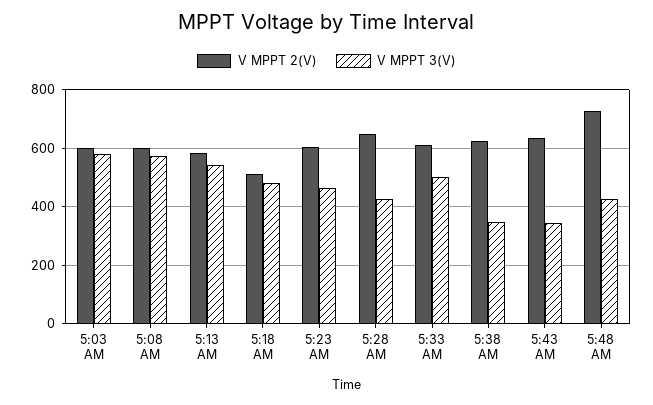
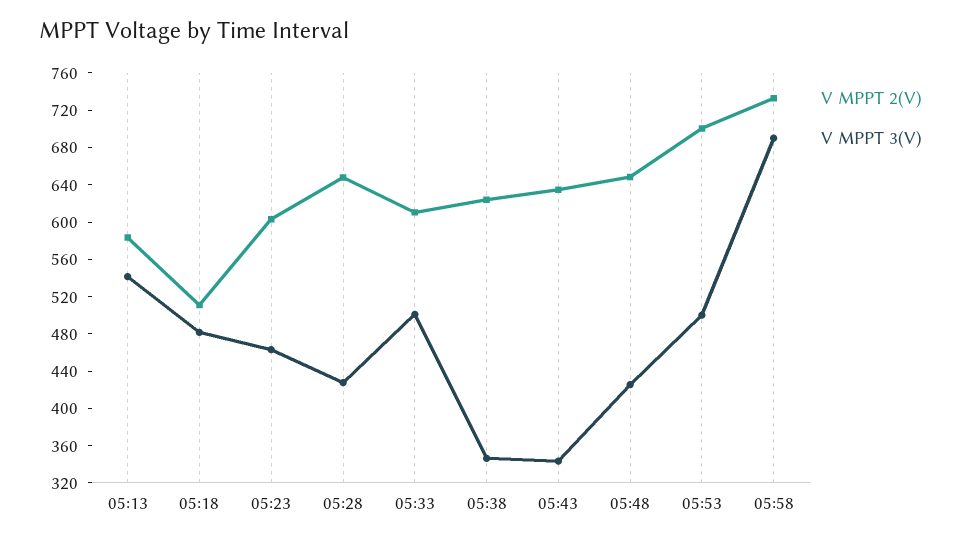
V MPPT 2(V), 5:03 AM: 600 -> none
V MPPT 3(V), 5:03 AM: 575 -> none
V MPPT 2(V), 5:08 AM: 600 -> none
V MPPT 3(V), 5:08 AM: 575 -> none
V MPPT 2(V), 5:48 AM: 725 -> 650
V MPPT 2(V), 05:53: none -> 700
V MPPT 3(V), 05:53: none -> 500
V MPPT 2(V), 05:58: none -> 730
V MPPT 3(V), 05:58: none -> 690

